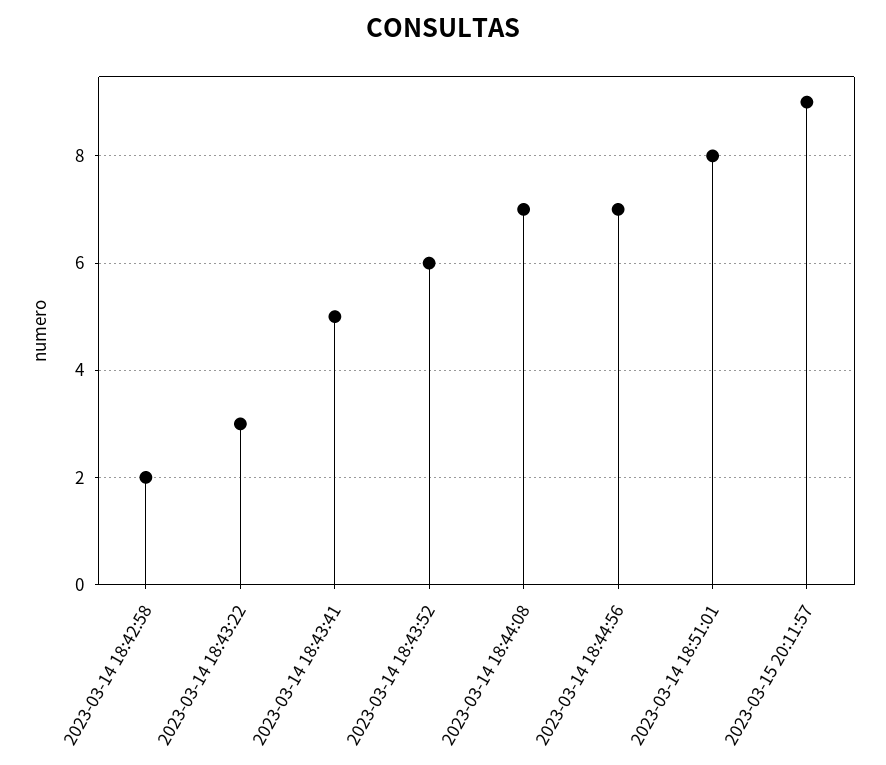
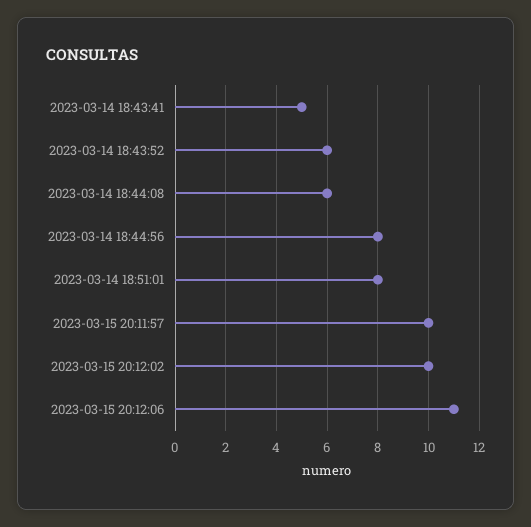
2023-03-14 18:42:58: 2 -> none
2023-03-14 18:43:22: 3 -> none
2023-03-14 18:44:08: 7 -> 6
2023-03-14 18:44:56: 7 -> 8
2023-03-15 20:11:57: 9 -> 10
2023-03-15 20:12:02: none -> 10
2023-03-15 20:12:06: none -> 11

